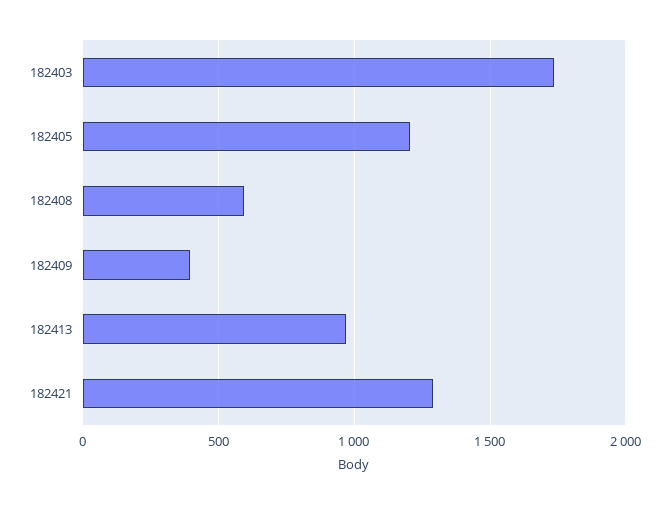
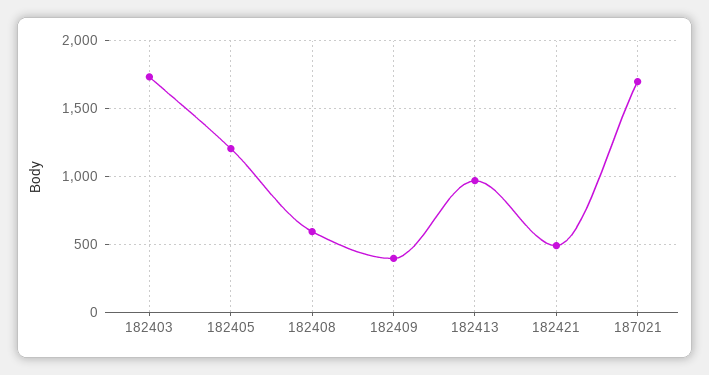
182421: 1300 -> 500
187021: none -> 1700

